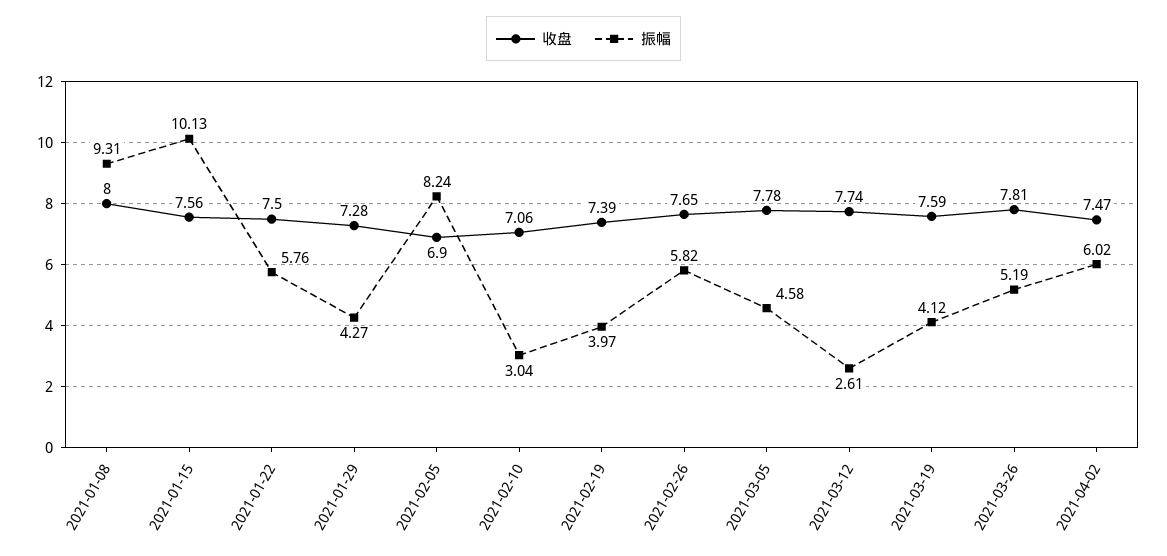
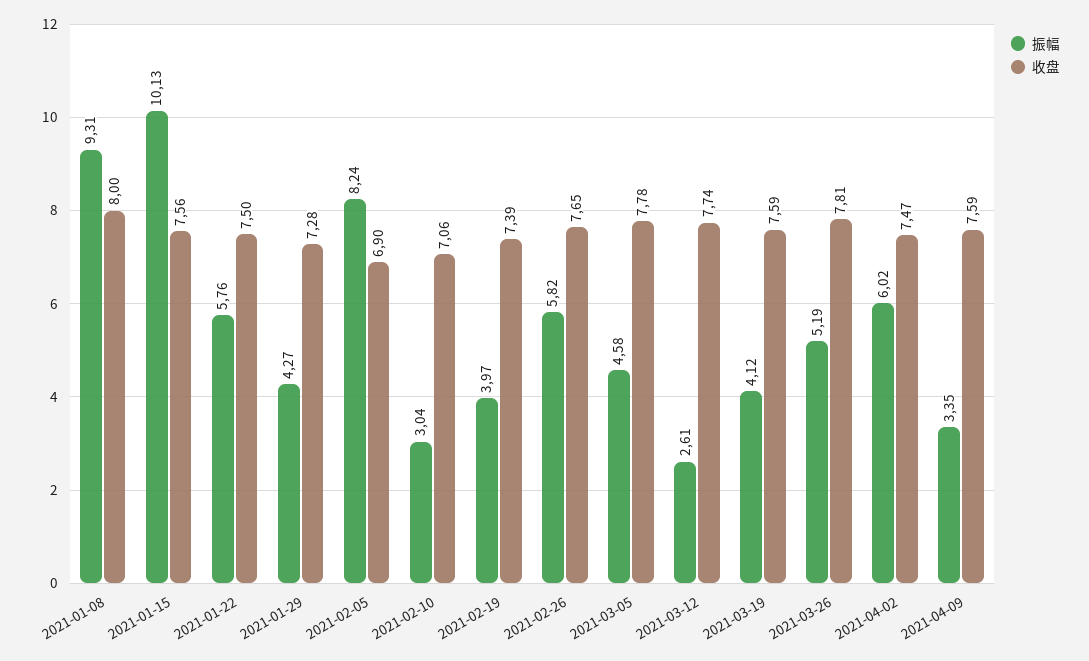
振幅, 2021-04-09: none -> 3.35
收盘, 2021-04-09: none -> 7.59

